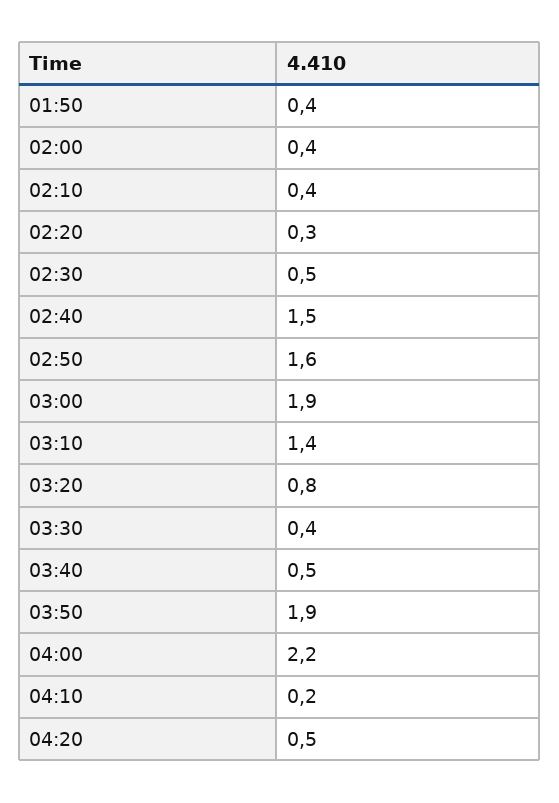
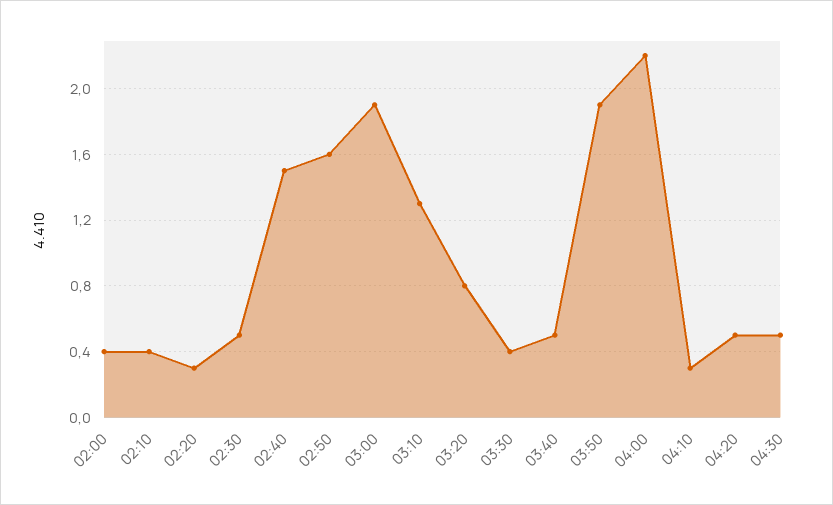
01:50: 0.4 -> none
03:10: 1.4 -> 1.3
04:10: 0.2 -> 0.3
04:30: none -> 0.5

